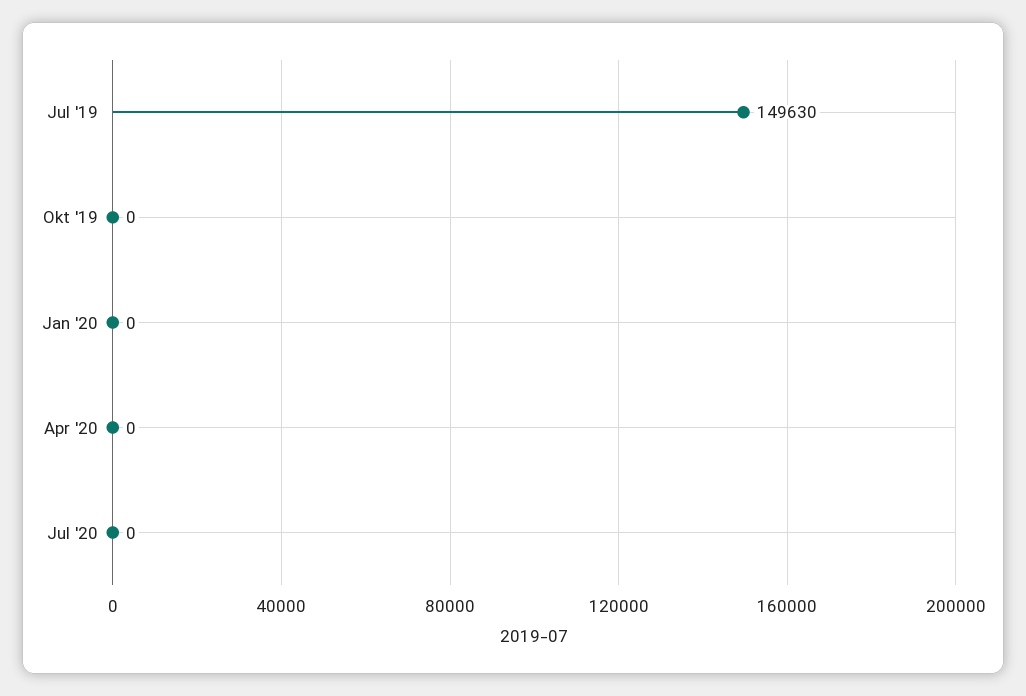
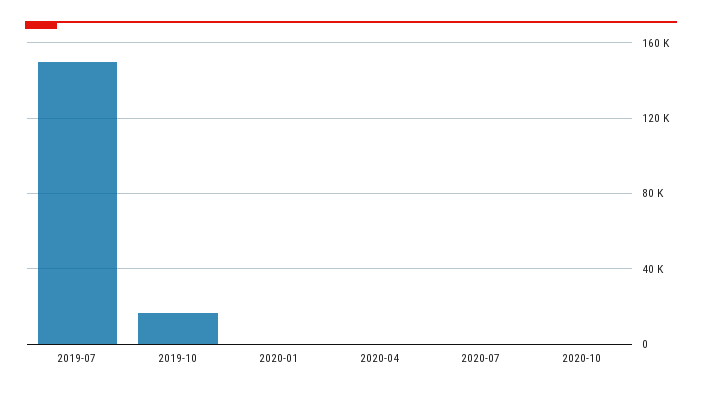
Okt '19: 0 -> 15000
2020-10: none -> 0

